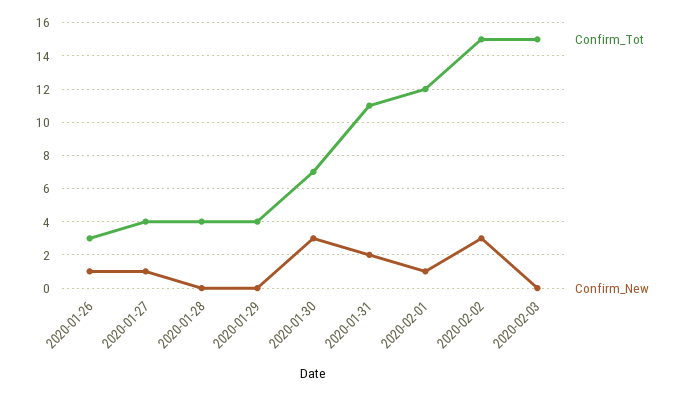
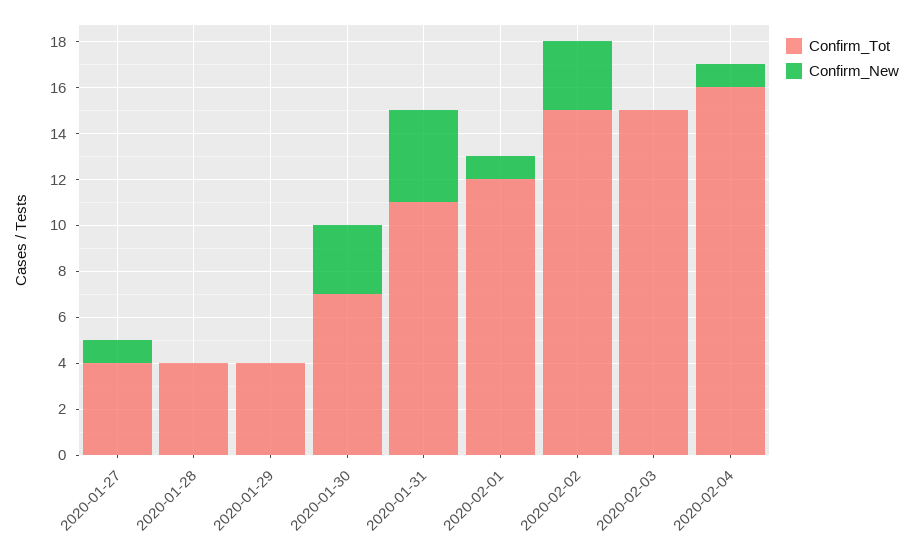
Confirm_Tot, 2020-01-26: 3 -> none
Confirm_New, 2020-01-26: 1 -> none
Confirm_New, 2020-01-31: 2 -> 4
Confirm_Tot, 2020-02-04: none -> 16
Confirm_New, 2020-02-04: none -> 1

